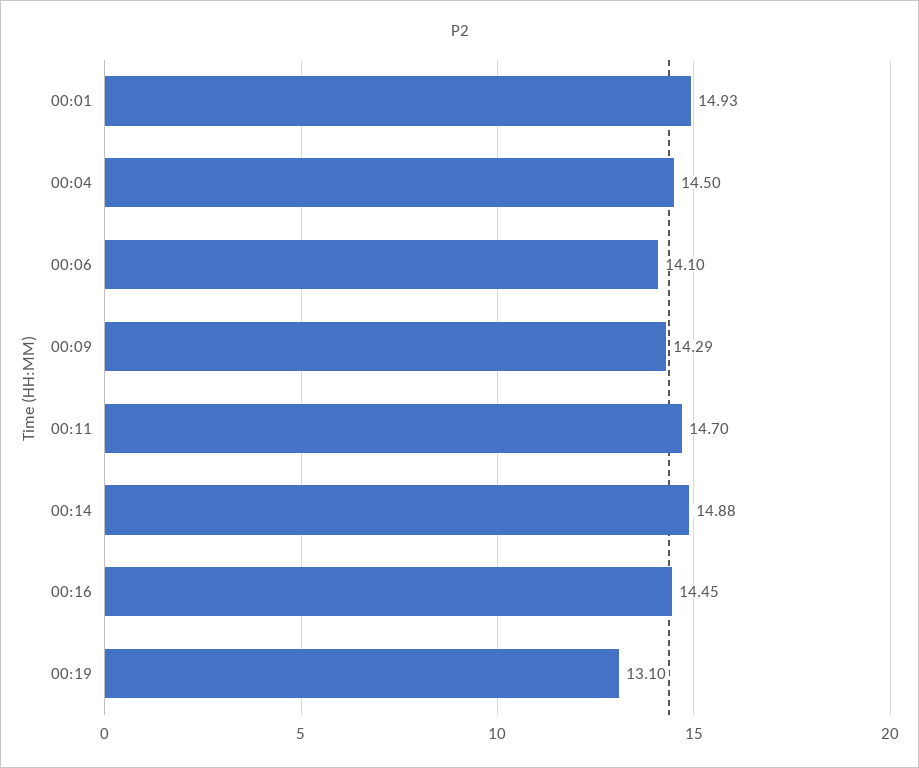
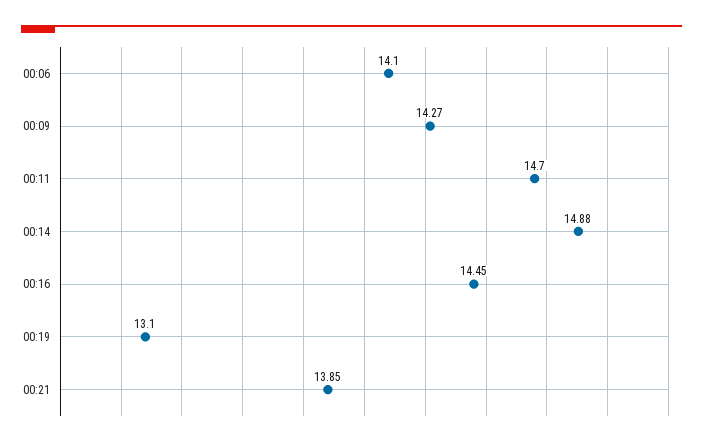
00:01: 14.93 -> none
00:04: 14.5 -> none
00:09: 14.29 -> 14.27
00:21: none -> 13.85

